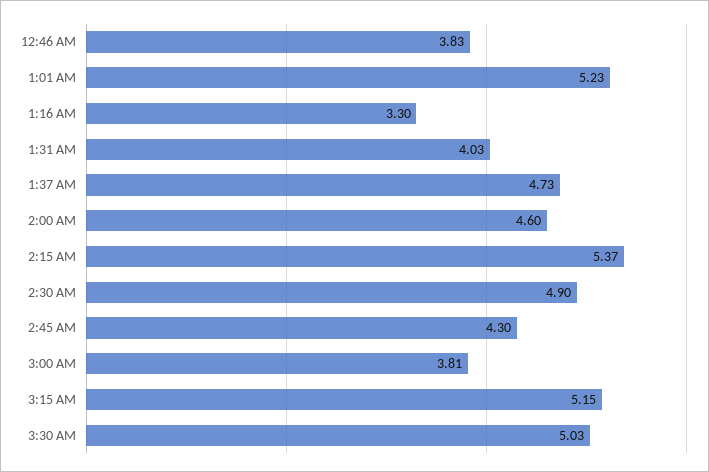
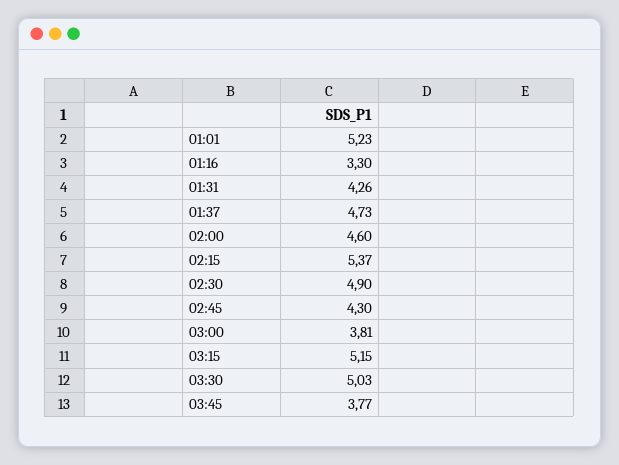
12:46 AM: 3.83 -> none
1:31 AM: 4.03 -> 4.26
03:45: none -> 3.77

